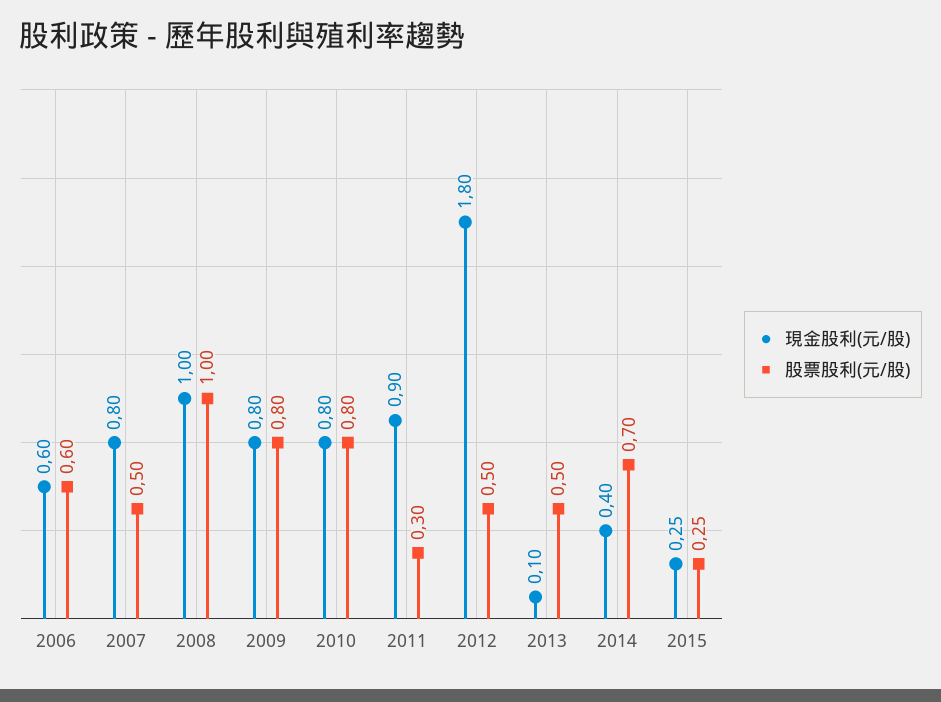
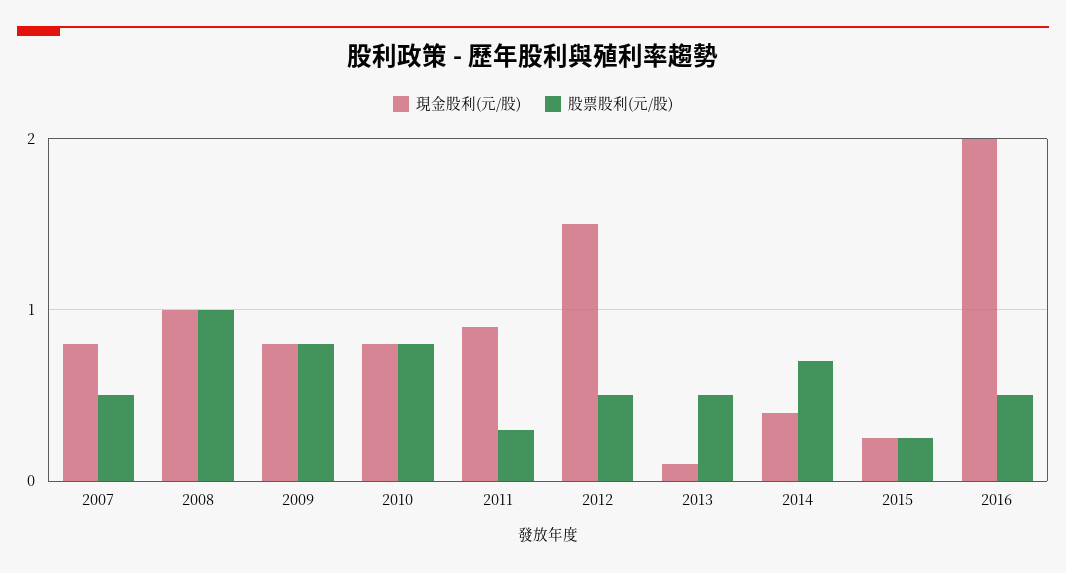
現金股利(元/股), 2006: 0.6 -> none
股票股利(元/股), 2006: 0.6 -> none
現金股利(元/股), 2012: 1.8 -> 1.5
現金股利(元/股), 2016: none -> 2
股票股利(元/股), 2016: none -> 0.5

